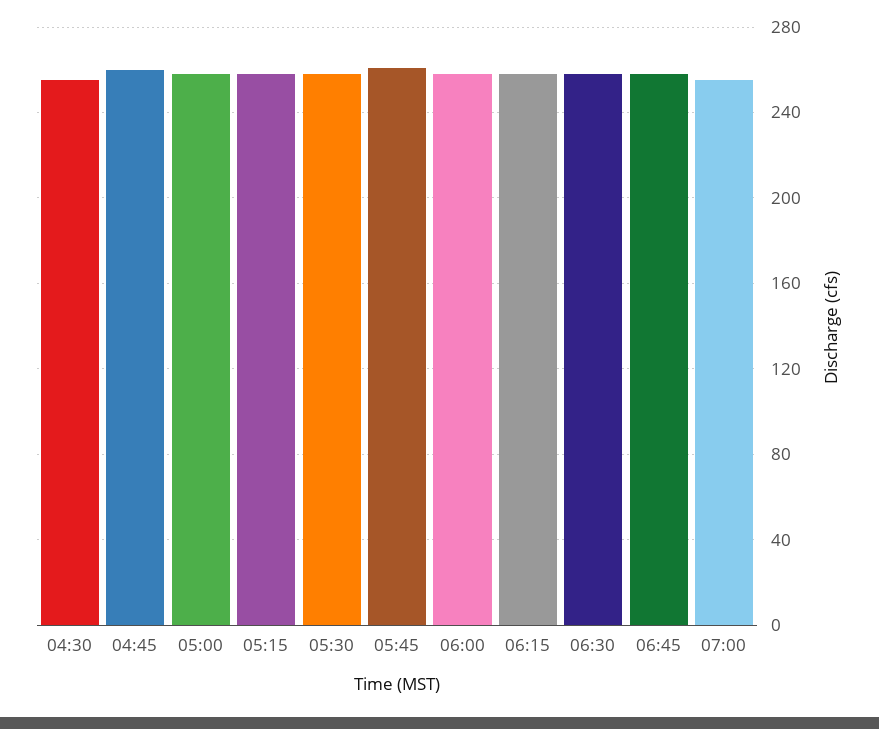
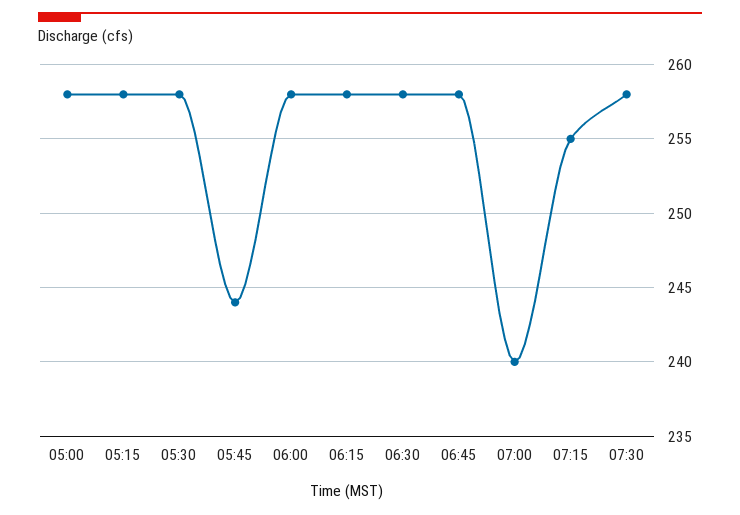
04:30: 255 -> none
04:45: 260 -> none
05:45: 260 -> 244
07:00: 255 -> 240
07:15: none -> 255
07:30: none -> 258

